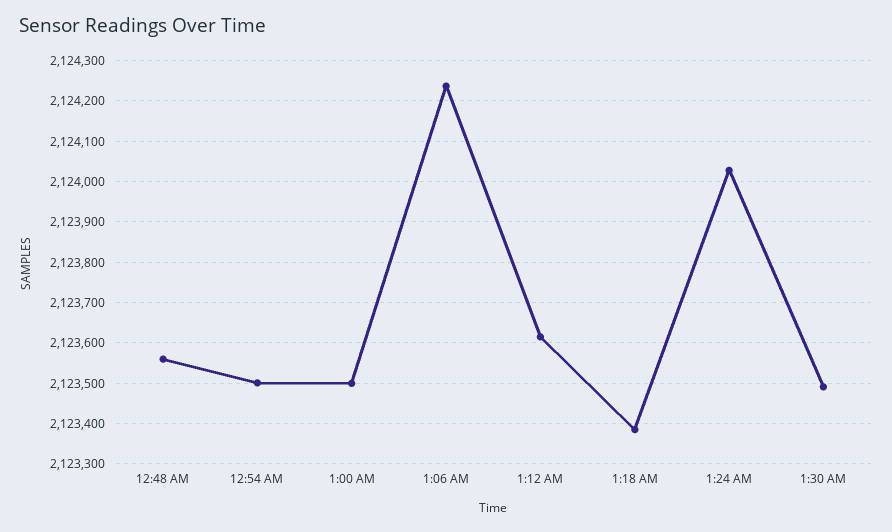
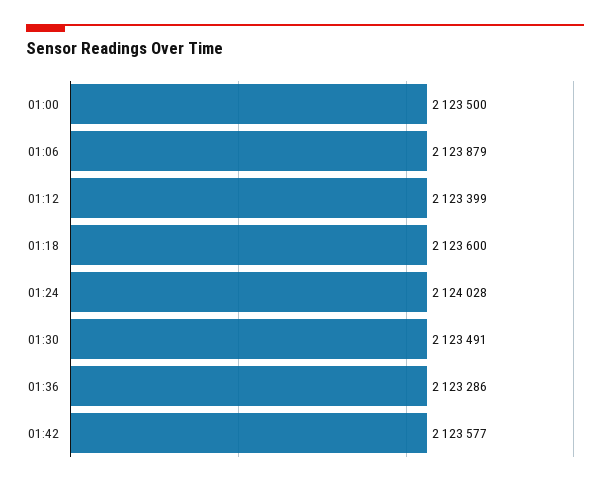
12:48 AM: 2123560 -> none
12:54 AM: 2123500 -> none
1:06 AM: 2124240 -> 2123879
1:12 AM: 2123620 -> 2123399
1:18 AM: 2123380 -> 2123600
01:36: none -> 2123286
01:42: none -> 2123577

